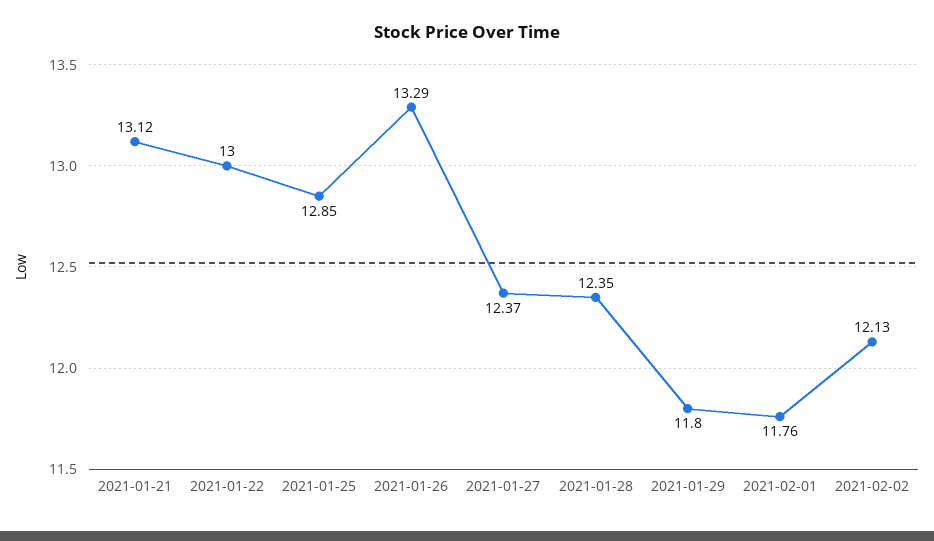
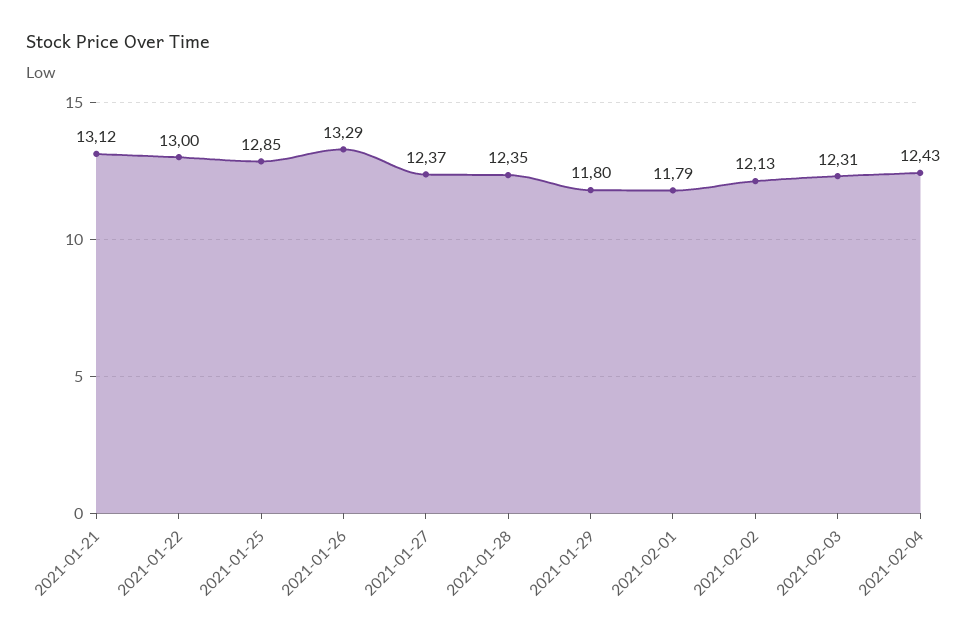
2021-02-01: 11.76 -> 11.79
2021-02-03: none -> 12.31
2021-02-04: none -> 12.43

